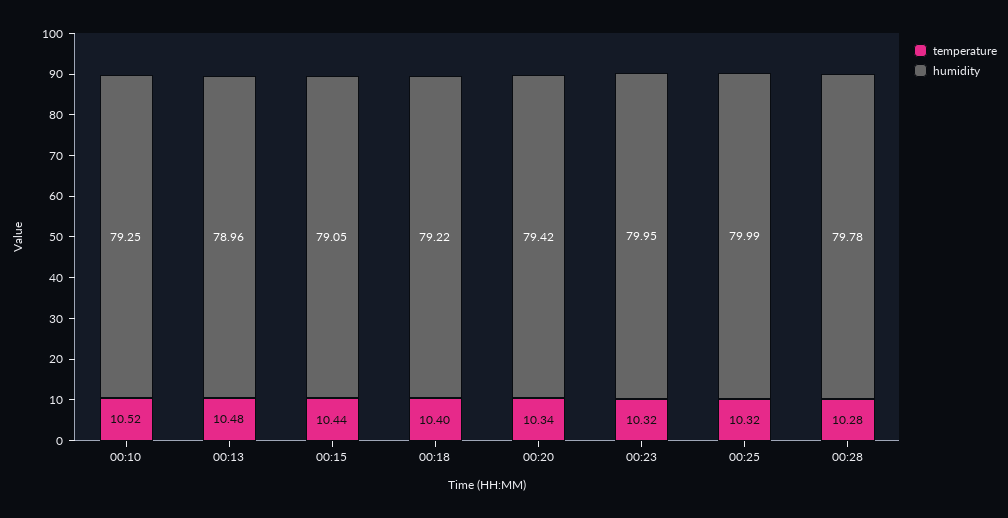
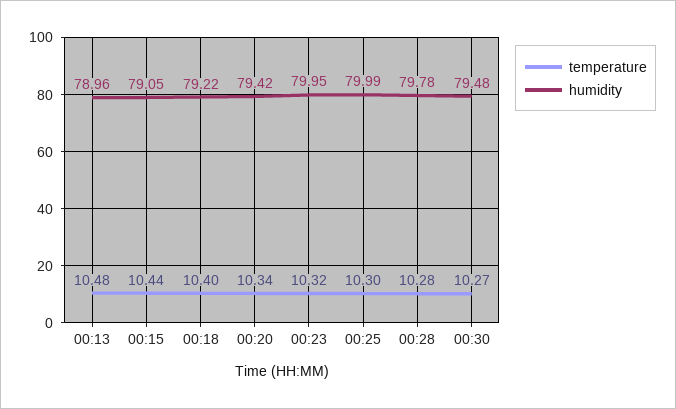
temperature, 00:10: 10.52 -> none
humidity, 00:10: 79.25 -> none
temperature, 00:25: 10.32 -> 10.3
temperature, 00:30: none -> 10.27
humidity, 00:30: none -> 79.48

